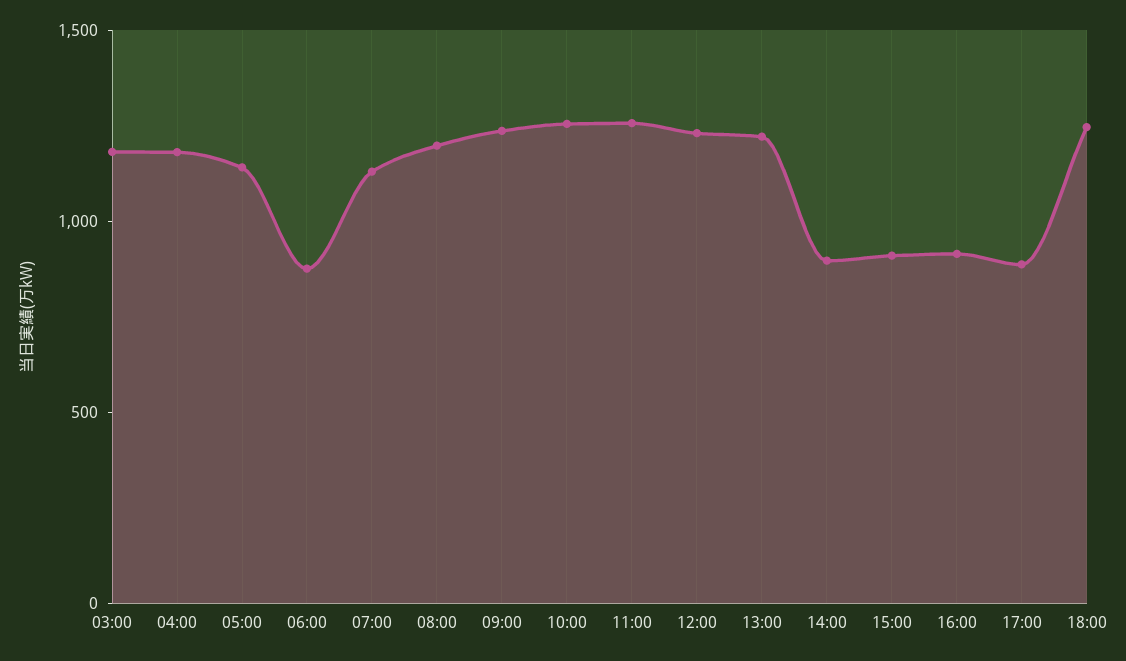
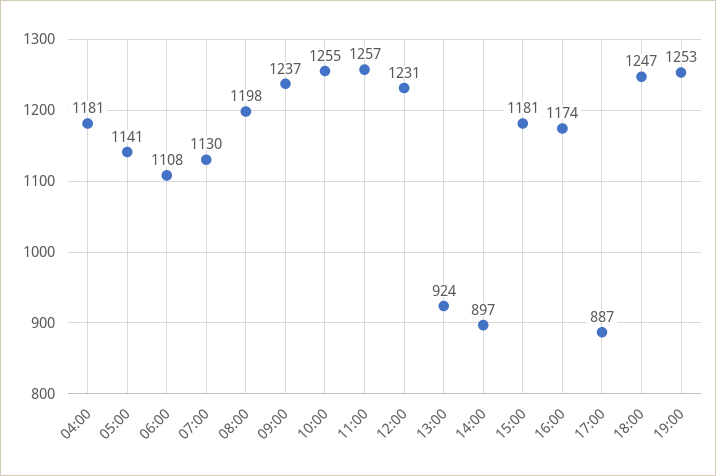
03:00: 1200 -> none
06:00: 900 -> 1108
13:00: 1200 -> 924
15:00: 900 -> 1181
16:00: 900 -> 1174
19:00: none -> 1253

